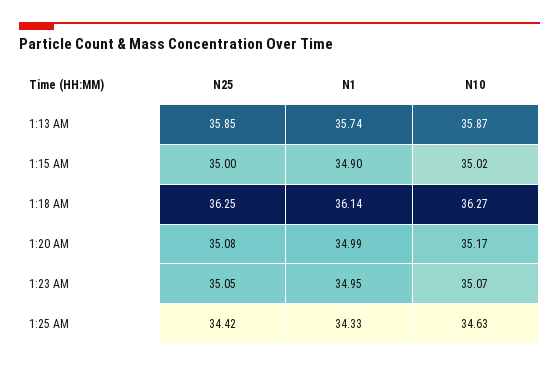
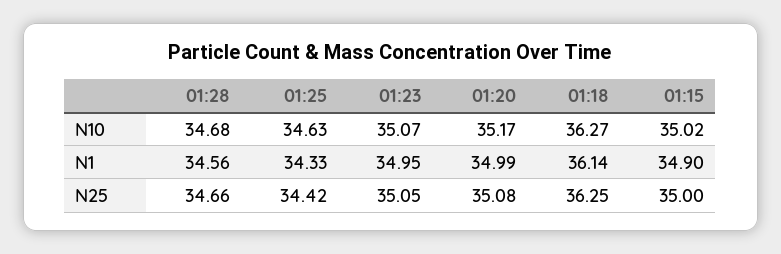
N25, 1:13 AM: 35.85 -> none
N1, 1:13 AM: 35.74 -> none
N10, 1:13 AM: 35.87 -> none
N10, 01:28: none -> 34.68
N1, 01:28: none -> 34.56
N25, 01:28: none -> 34.66

